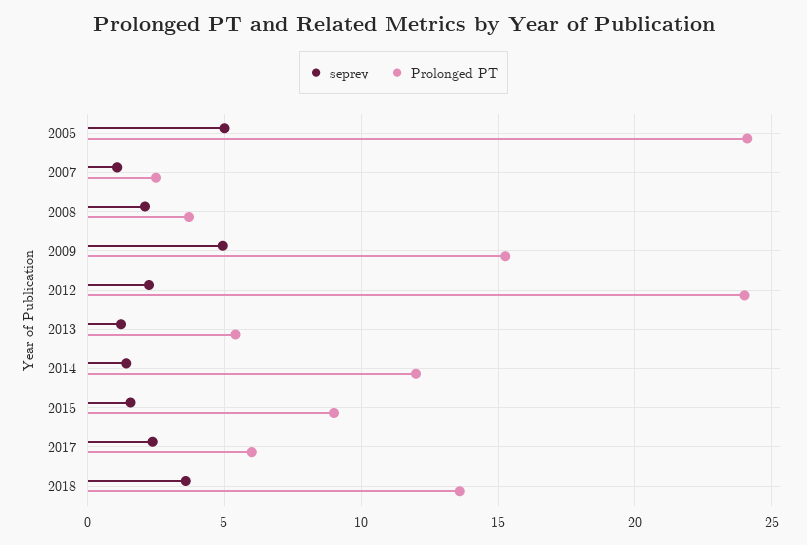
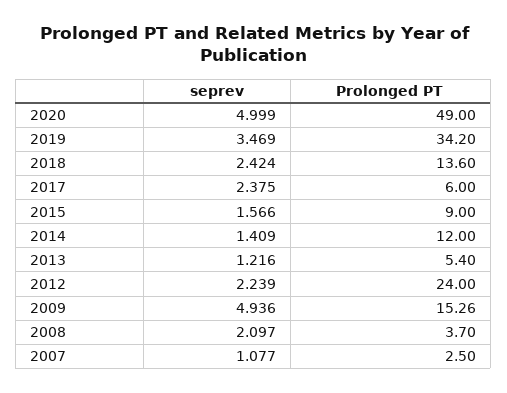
seprev, 2005: 5 -> none
Prolonged PT, 2005: 24 -> none
seprev, 2018: 3.5 -> 2.424
seprev, 2020: none -> 4.999
Prolonged PT, 2020: none -> 49
seprev, 2019: none -> 3.469
Prolonged PT, 2019: none -> 34.2

